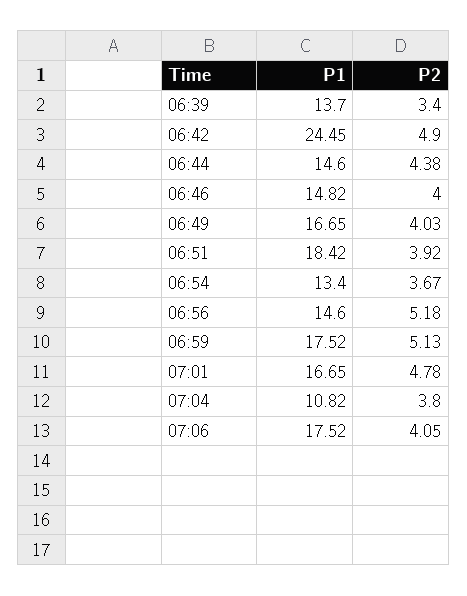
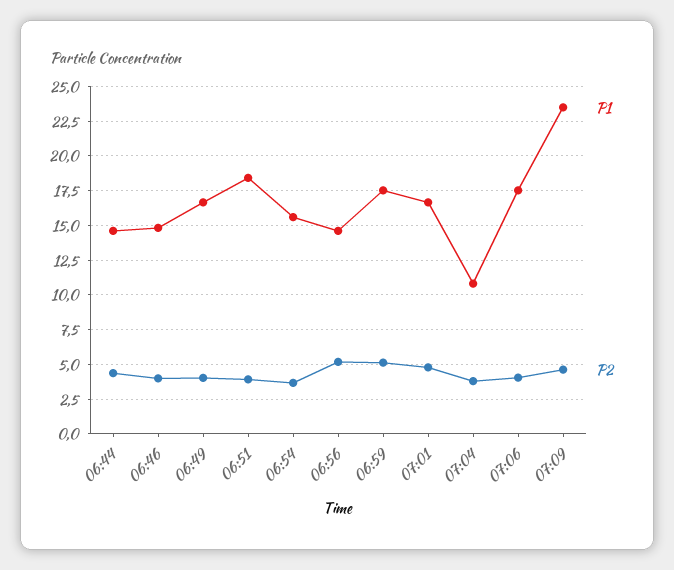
P1, 06:39: 13.7 -> none
P2, 06:39: 3.4 -> none
P1, 06:42: 24.45 -> none
P2, 06:42: 4.9 -> none
P1, 06:54: 13.4 -> 15.5
P1, 07:09: none -> 23.5
P2, 07:09: none -> 4.5

